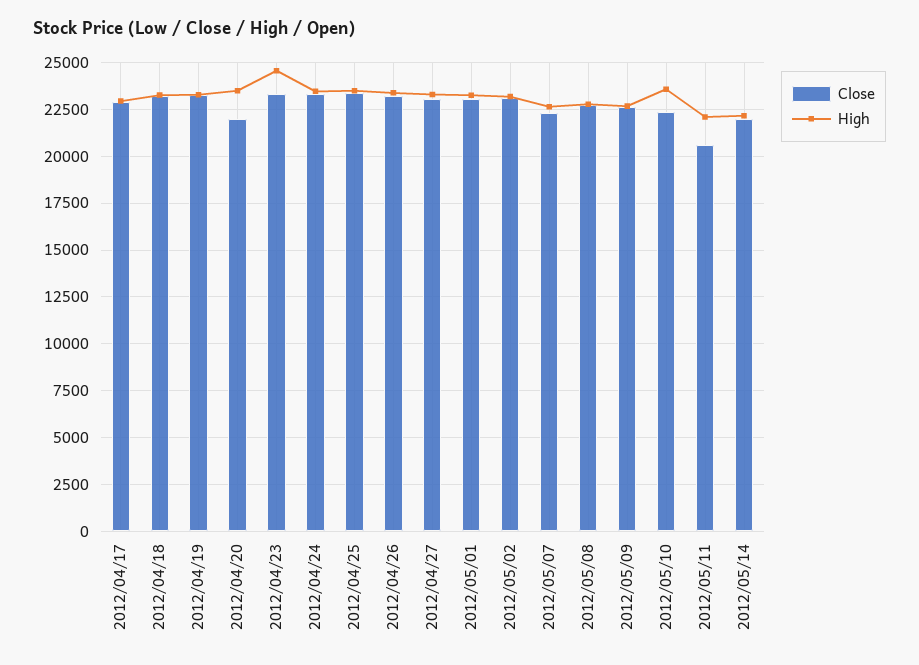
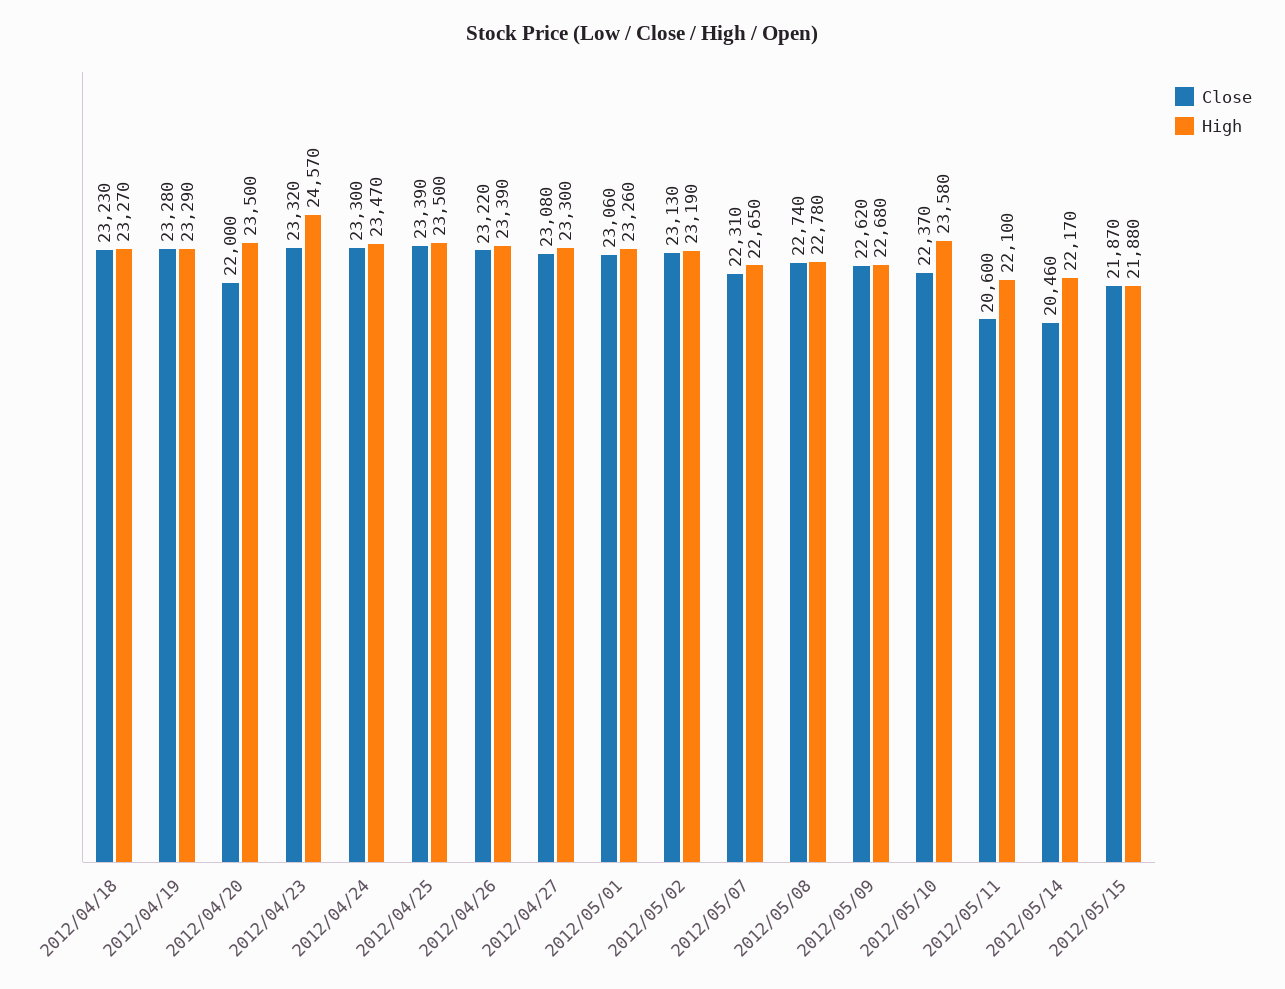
Close, 2012/04/17: 23000 -> none
High, 2012/04/17: 23000 -> none
Close, 2012/05/14: 22000 -> 20460
Close, 2012/05/15: none -> 21870
High, 2012/05/15: none -> 21880

